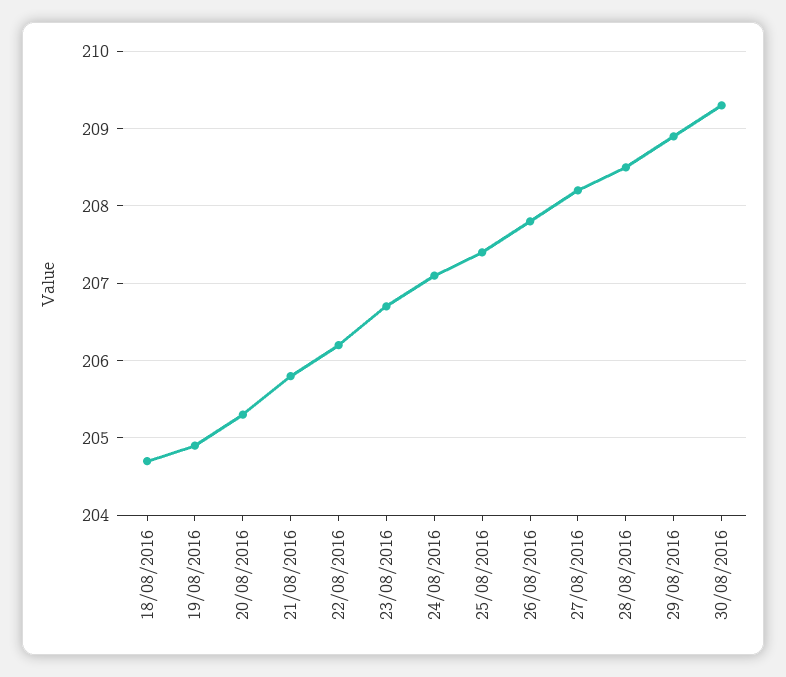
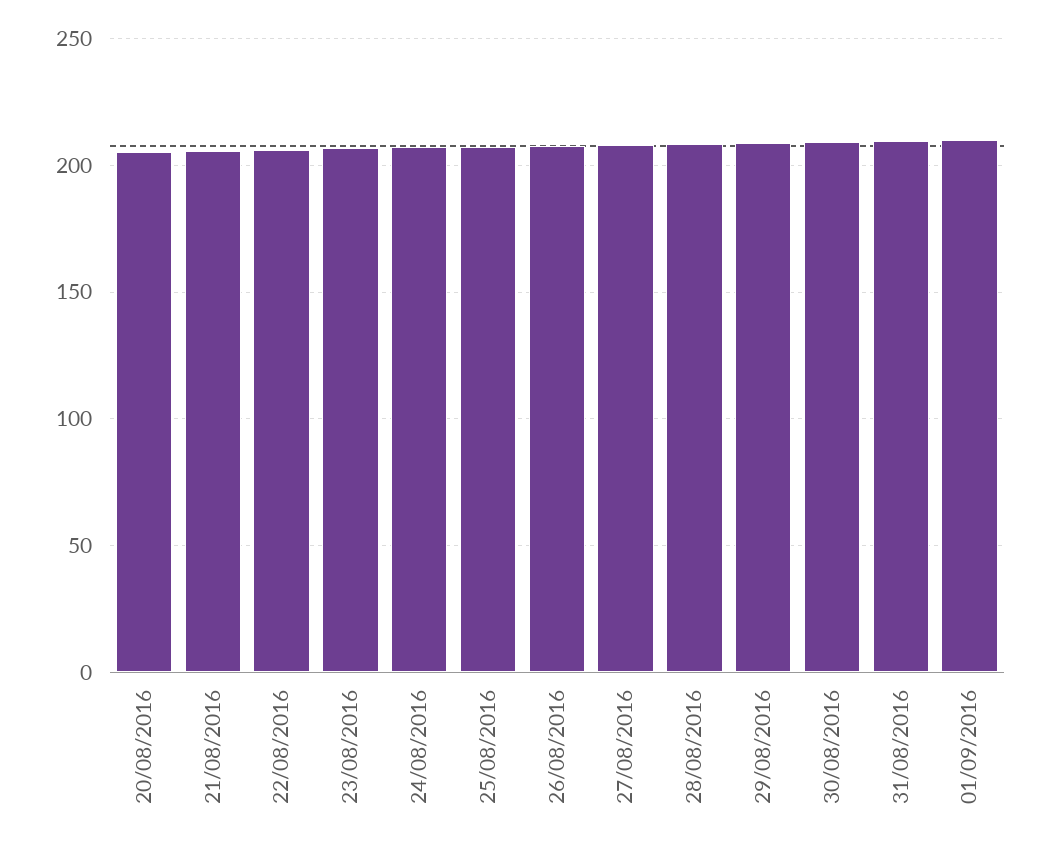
18/08/2016: 204.7 -> none
19/08/2016: 204.9 -> none
31/08/2016: none -> 210
01/09/2016: none -> 210

